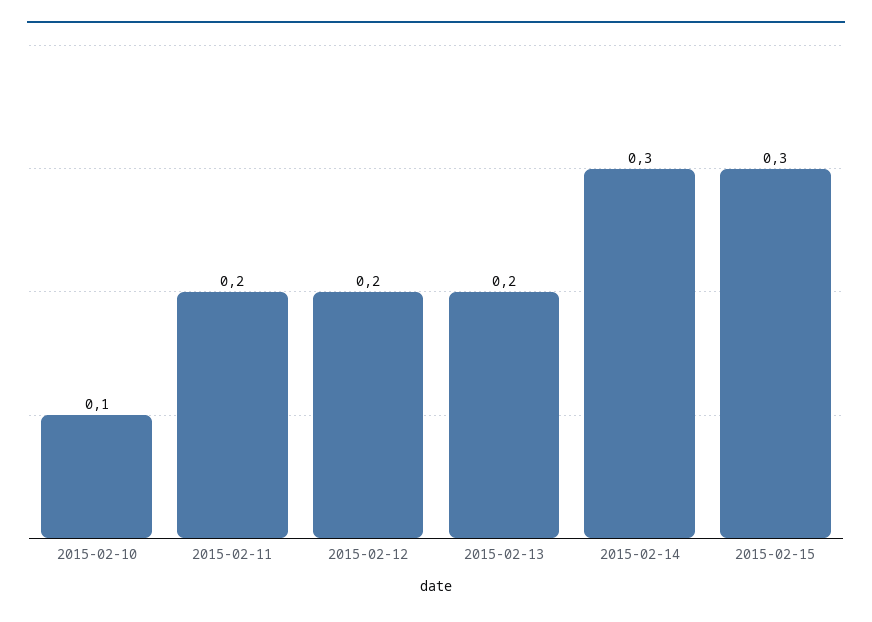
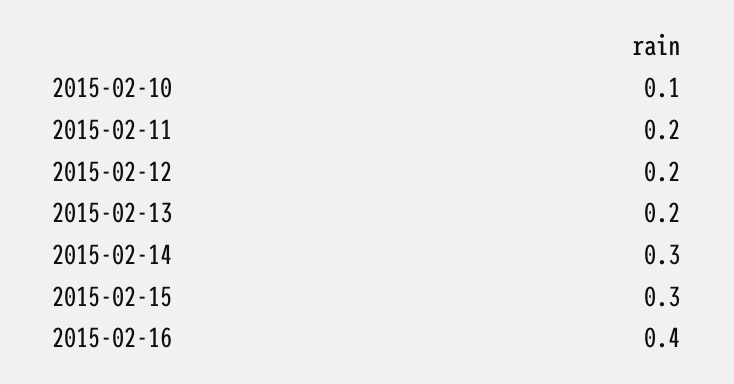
2015-02-16: none -> 0.4

